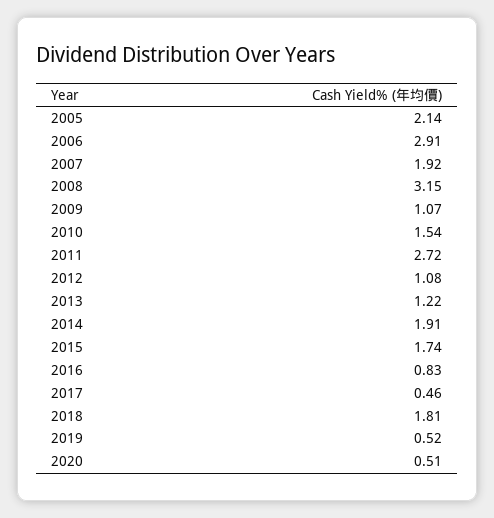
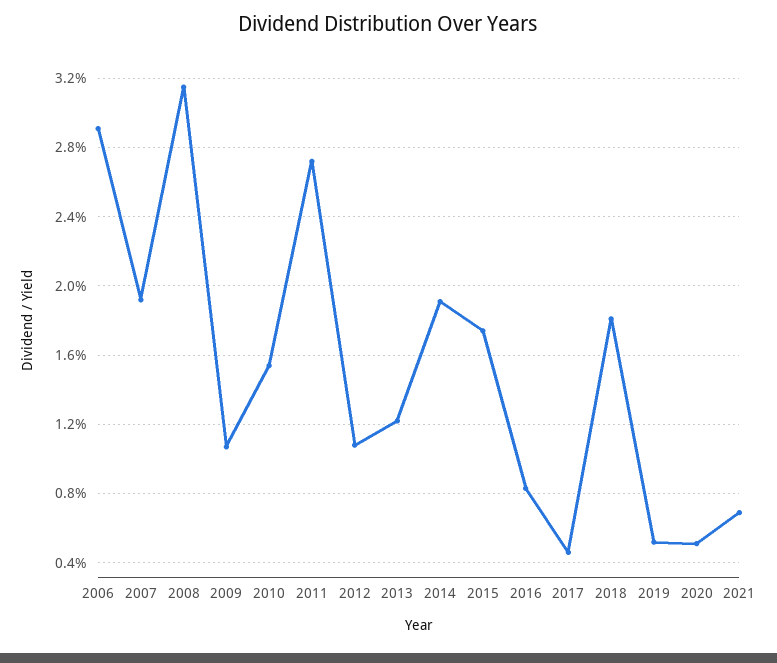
2005: 2.14 -> none
2021: none -> 0.7

